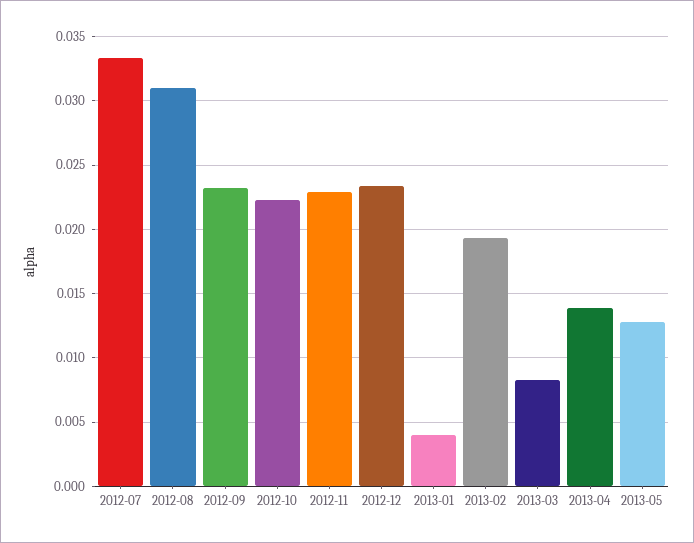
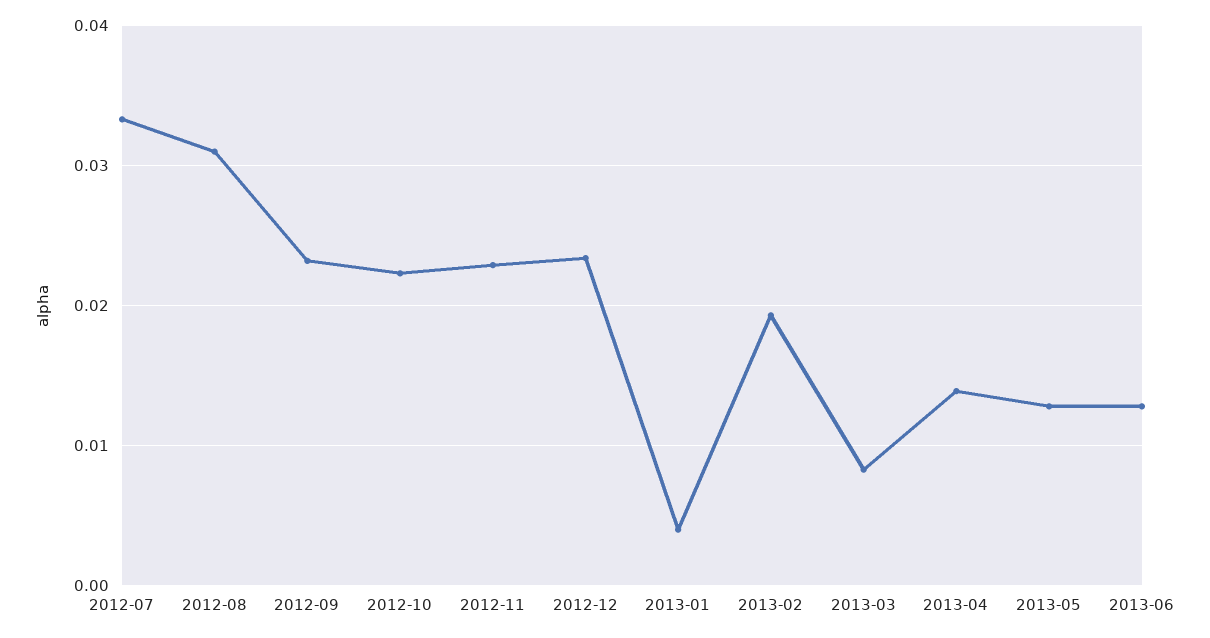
2013-06: none -> 0.013

